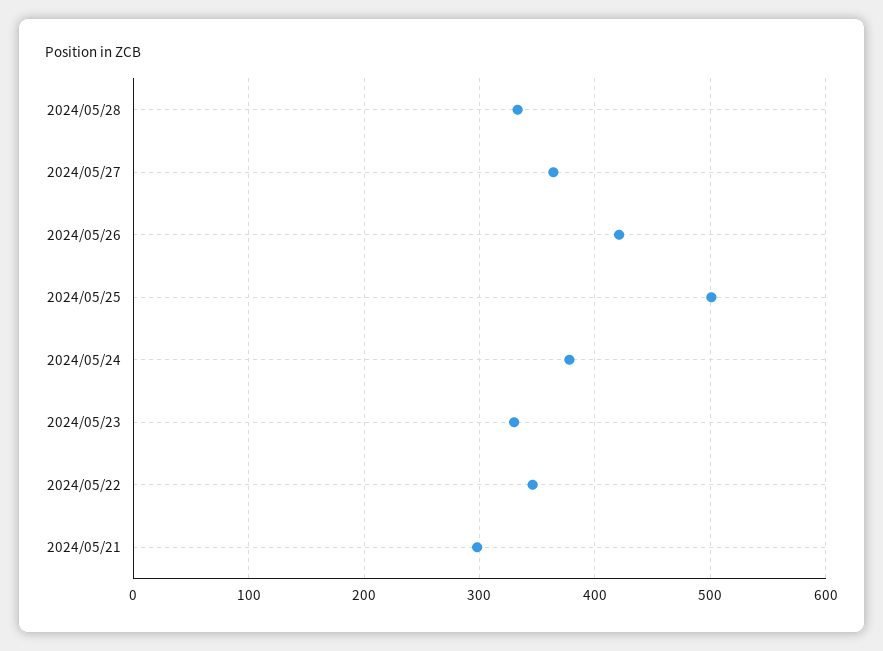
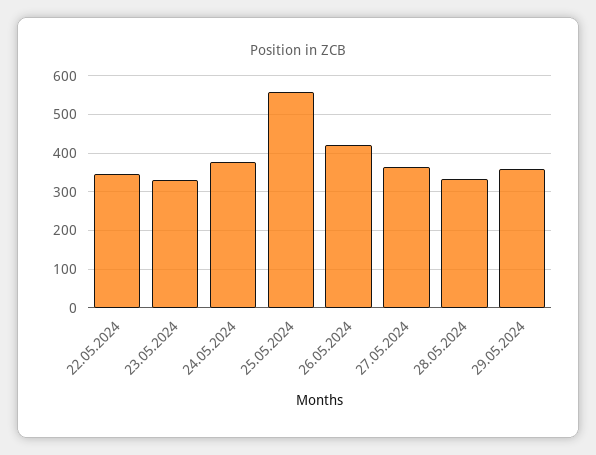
2024/05/25: 500 -> 560
2024/05/21: 300 -> none
29.05.2024: none -> 360

